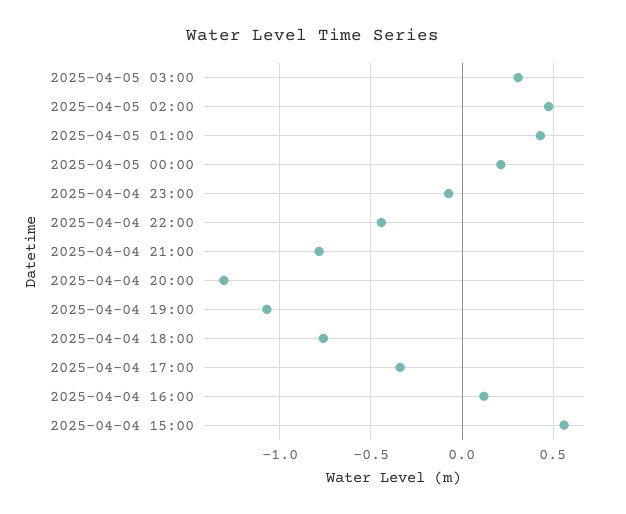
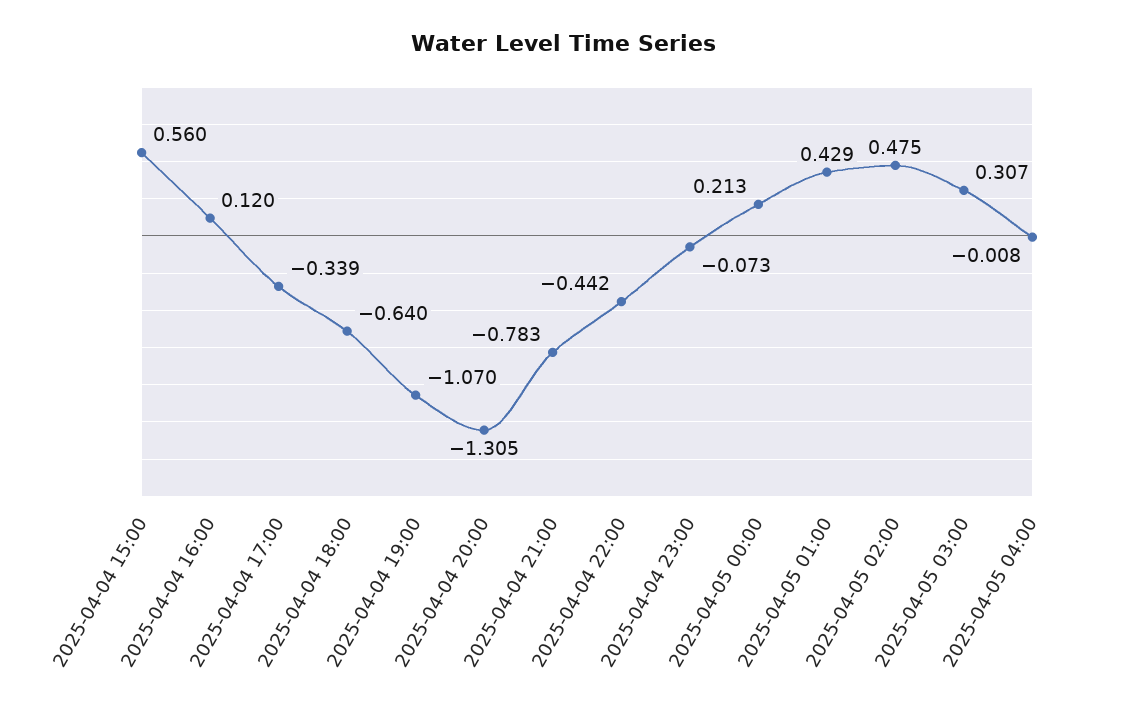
2025-04-04 18:00: -0.75 -> -0.64
2025-04-05 04:00: none -> -0.008

